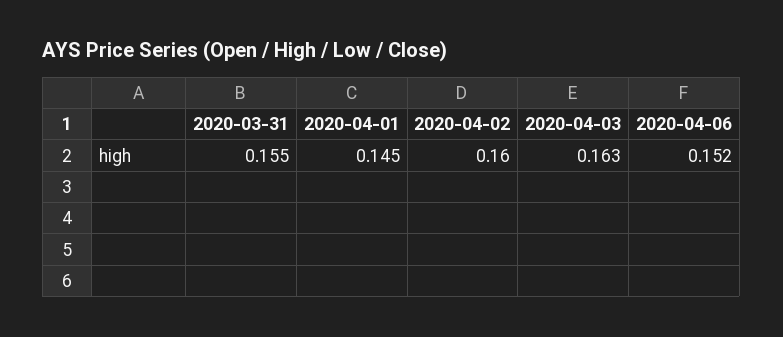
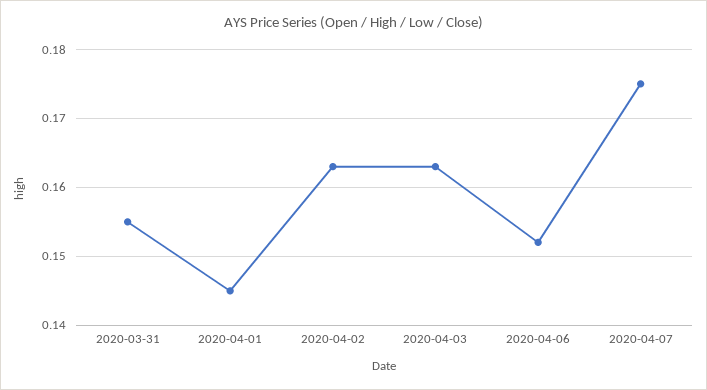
2020-04-02: 0.16 -> 0.163
2020-04-07: none -> 0.175

